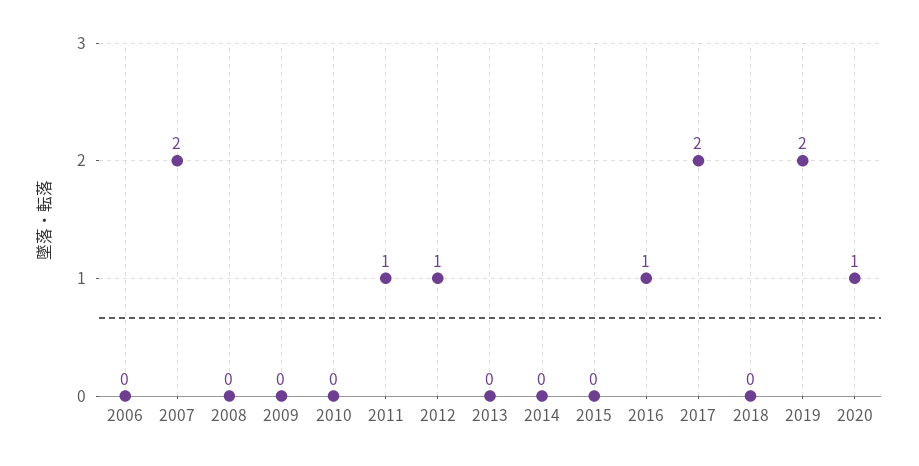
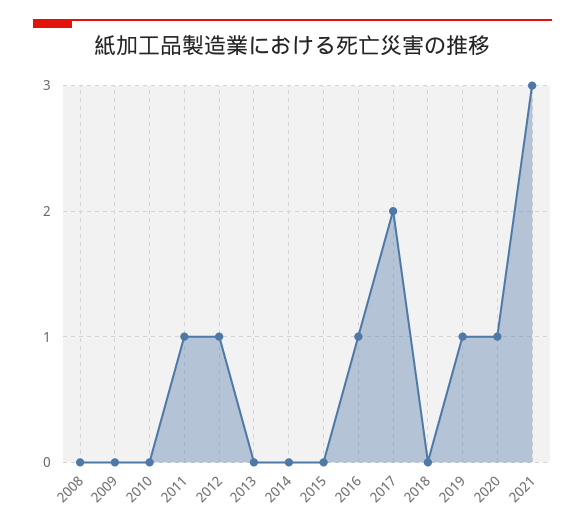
2006: 0 -> none
2007: 2 -> none
2019: 2 -> 1
2021: none -> 3

